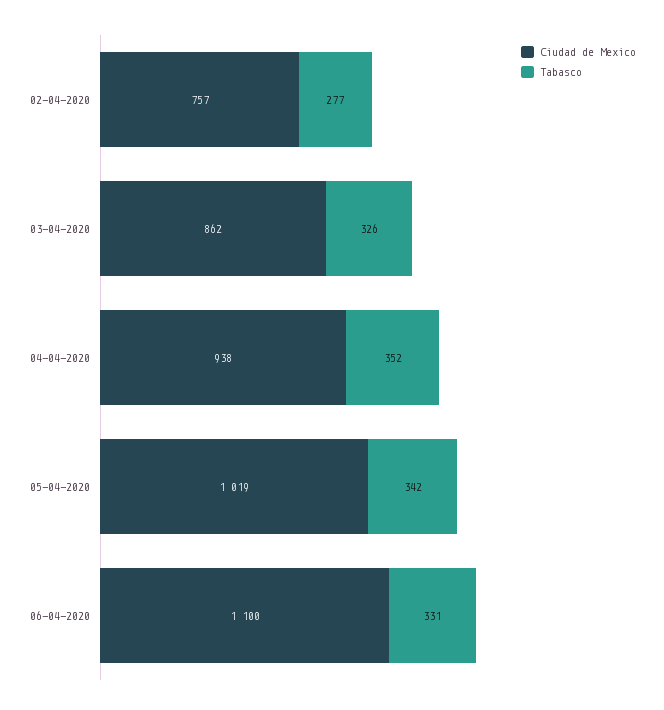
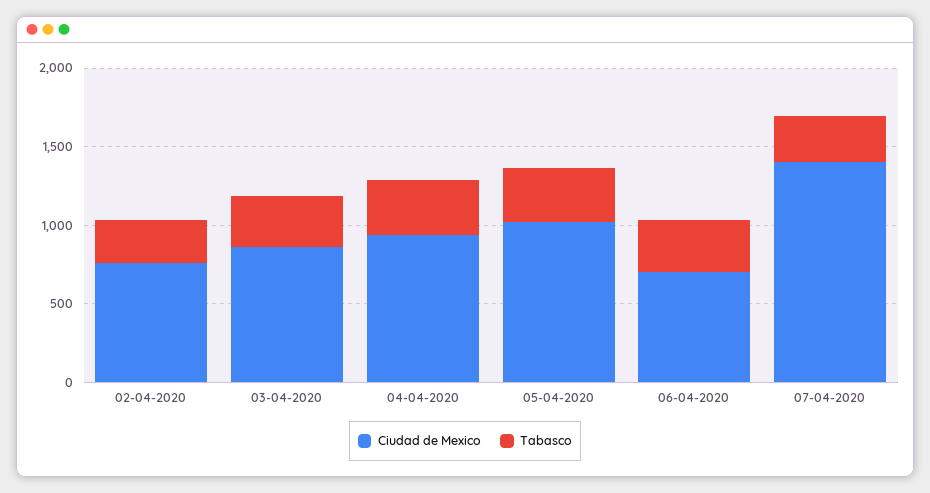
Ciudad de Mexico, 06-04-2020: 1100 -> 700
Ciudad de Mexico, 07-04-2020: none -> 1400
Tabasco, 07-04-2020: none -> 300

